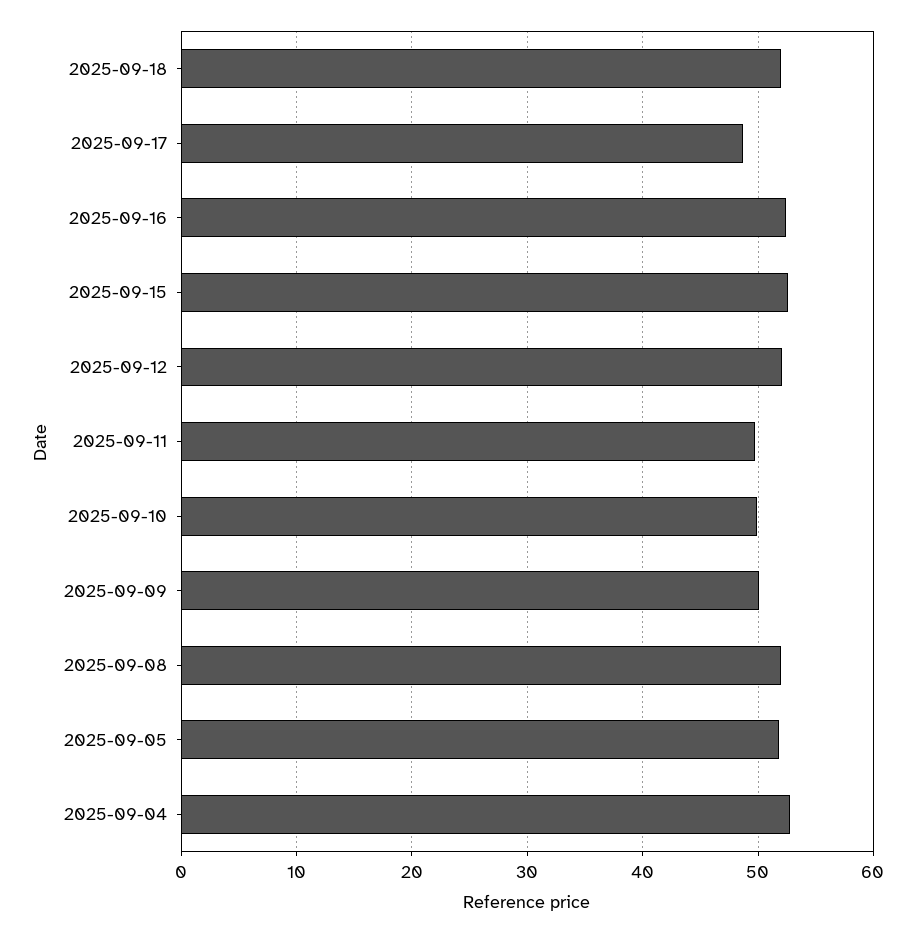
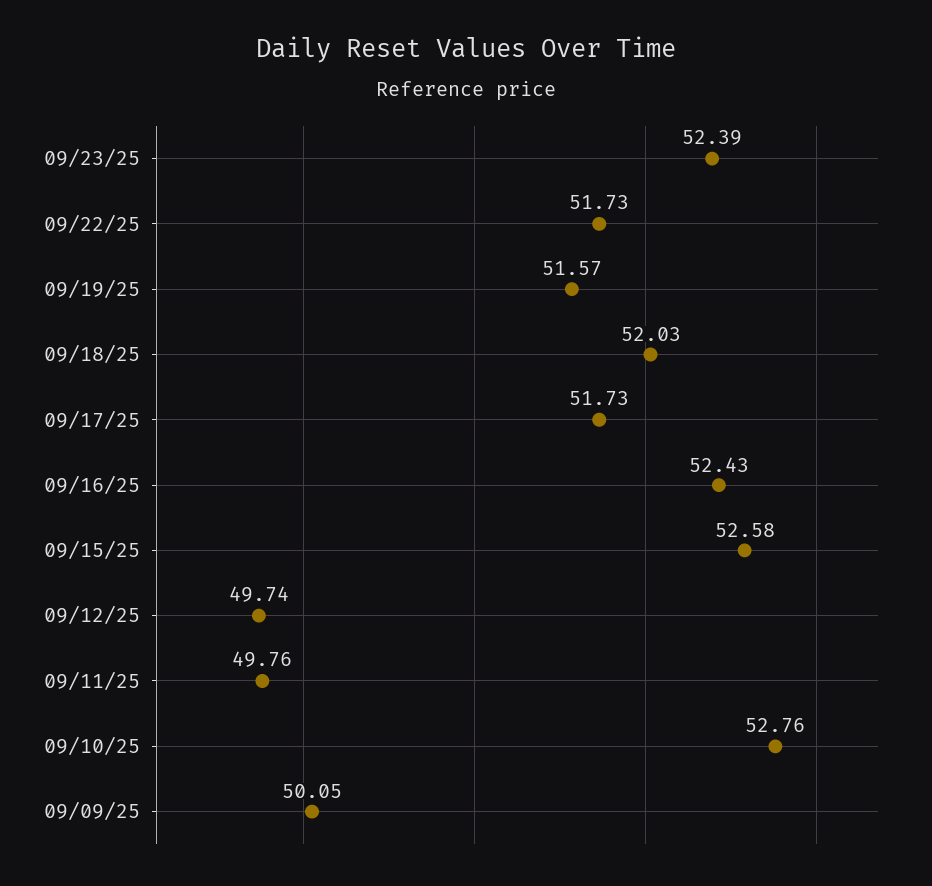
2025-09-17: 49 -> 51.73
2025-09-12: 52 -> 49.74
2025-09-10: 50 -> 52.76
2025-09-08: 52 -> none
2025-09-05: 52 -> none
2025-09-04: 53 -> none
09/23/25: none -> 52.39
09/22/25: none -> 51.73
09/19/25: none -> 51.57

